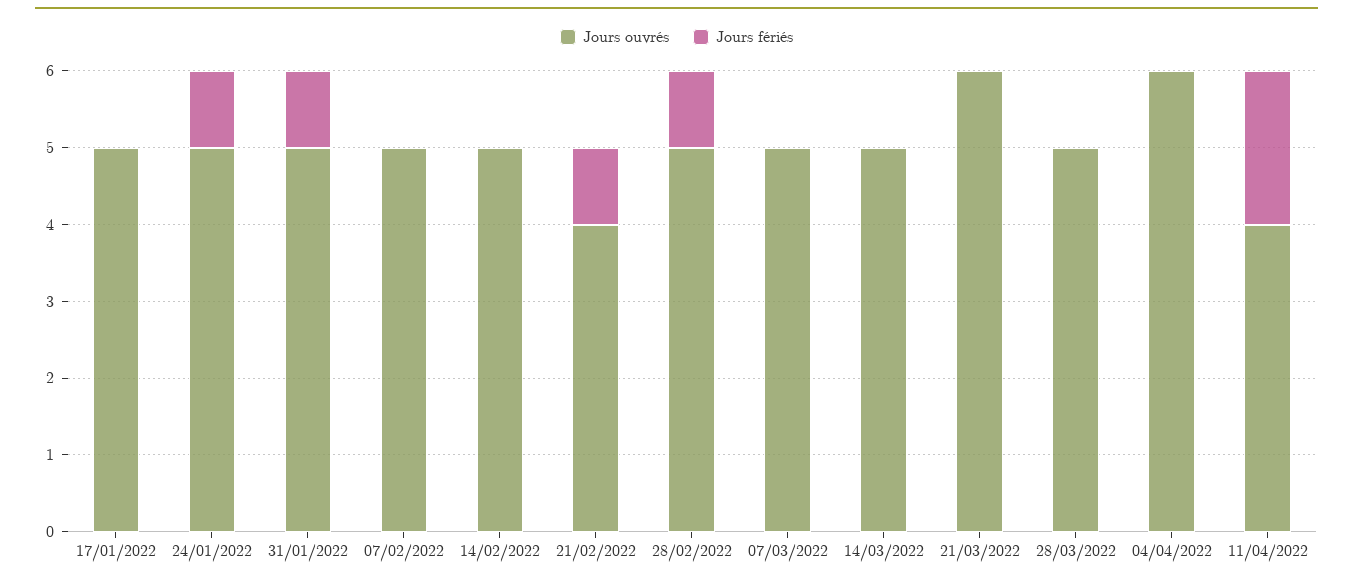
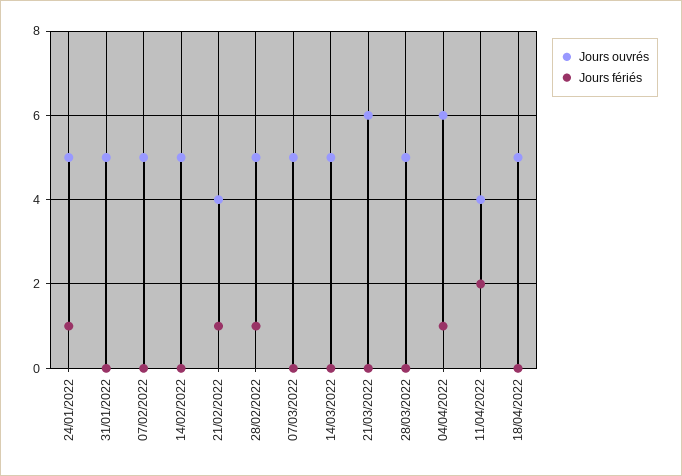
Jours ouvrés, 17/01/2022: 5 -> none
Jours fériés, 17/01/2022: 0 -> none
Jours fériés, 31/01/2022: 1 -> 0
Jours fériés, 04/04/2022: 0 -> 1
Jours ouvrés, 18/04/2022: none -> 5
Jours fériés, 18/04/2022: none -> 0

